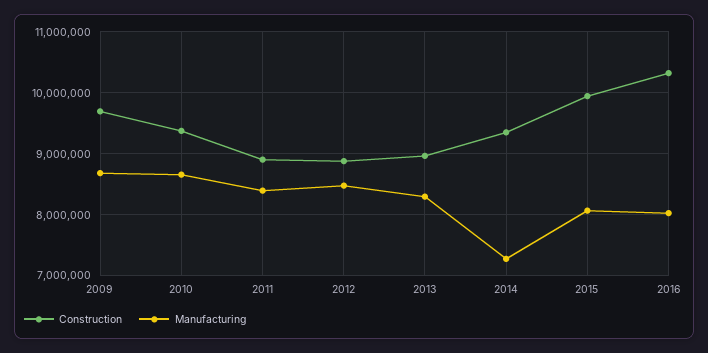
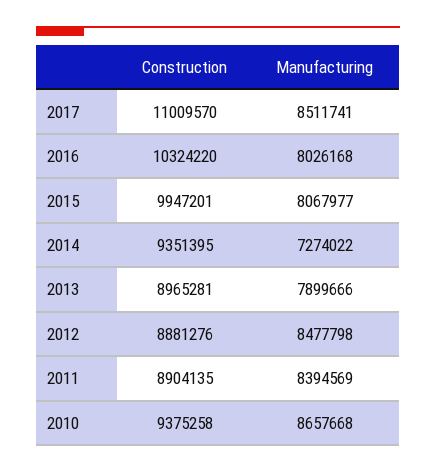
Construction, 2009: 9700000 -> none
Manufacturing, 2009: 8700000 -> none
Manufacturing, 2013: 8300000 -> 7899666
Construction, 2017: none -> 11009570
Manufacturing, 2017: none -> 8511741

